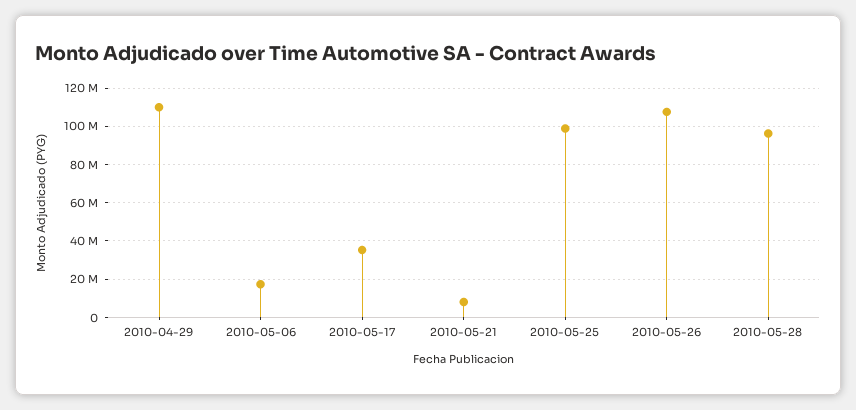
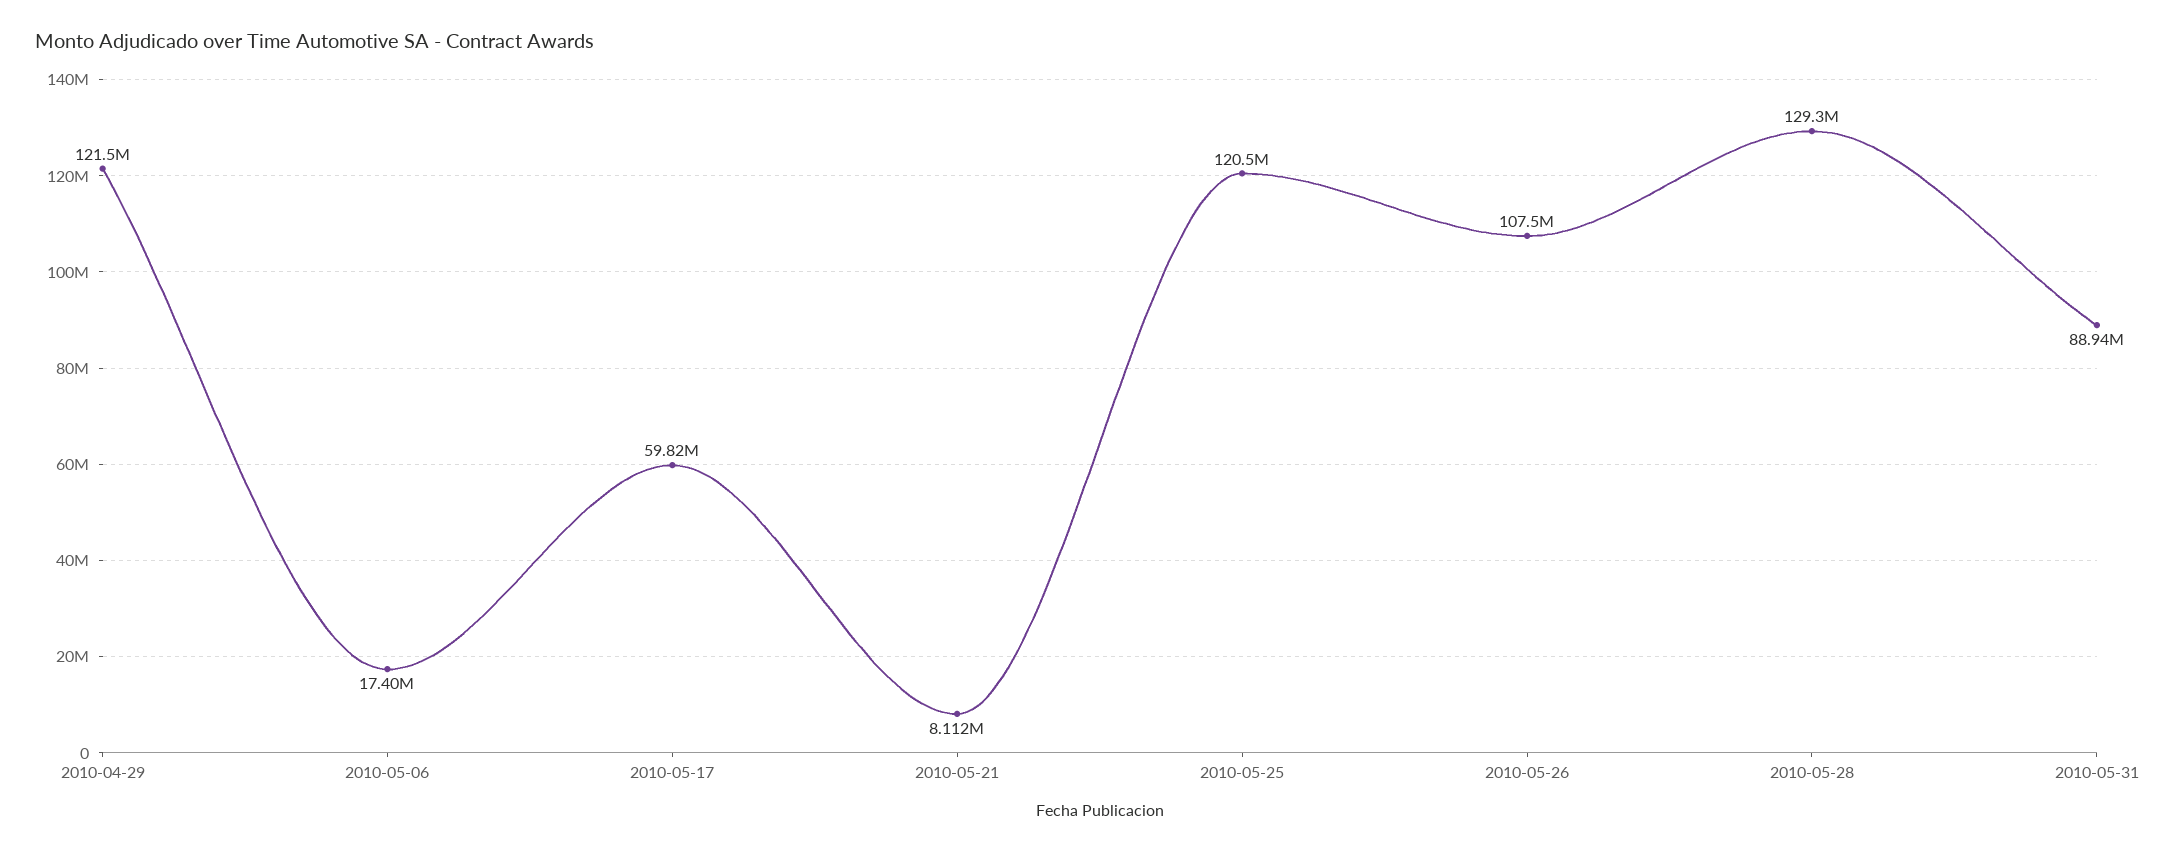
2010-04-29: 110000000 -> 121500000
2010-05-17: 35000000 -> 59820000
2010-05-25: 100000000 -> 120500000
2010-05-28: 95000000 -> 129300000
2010-05-31: none -> 88940000

